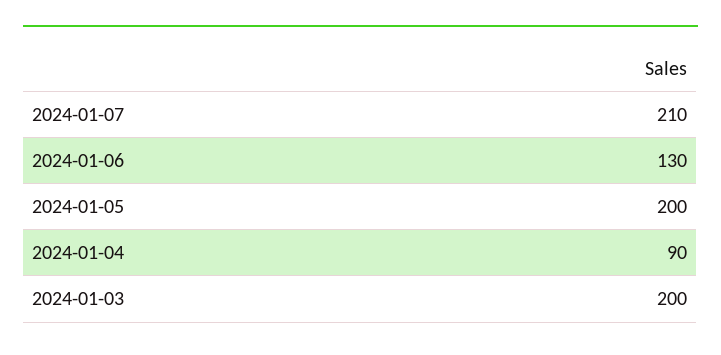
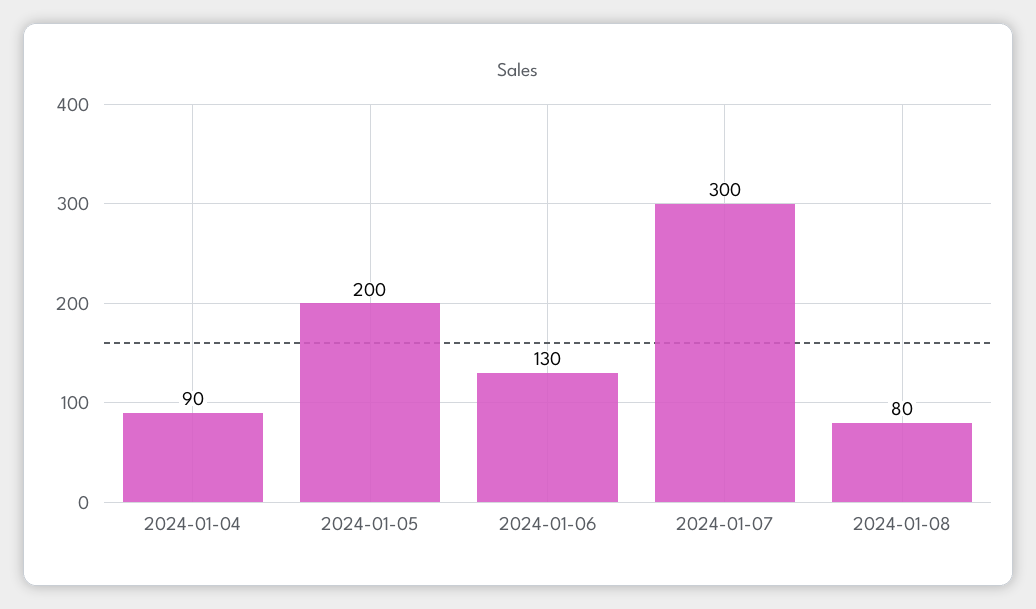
2024-01-07: 210 -> 300
2024-01-03: 200 -> none
2024-01-08: none -> 80

